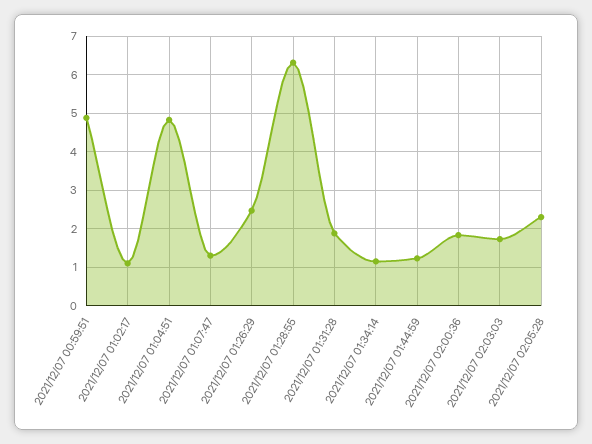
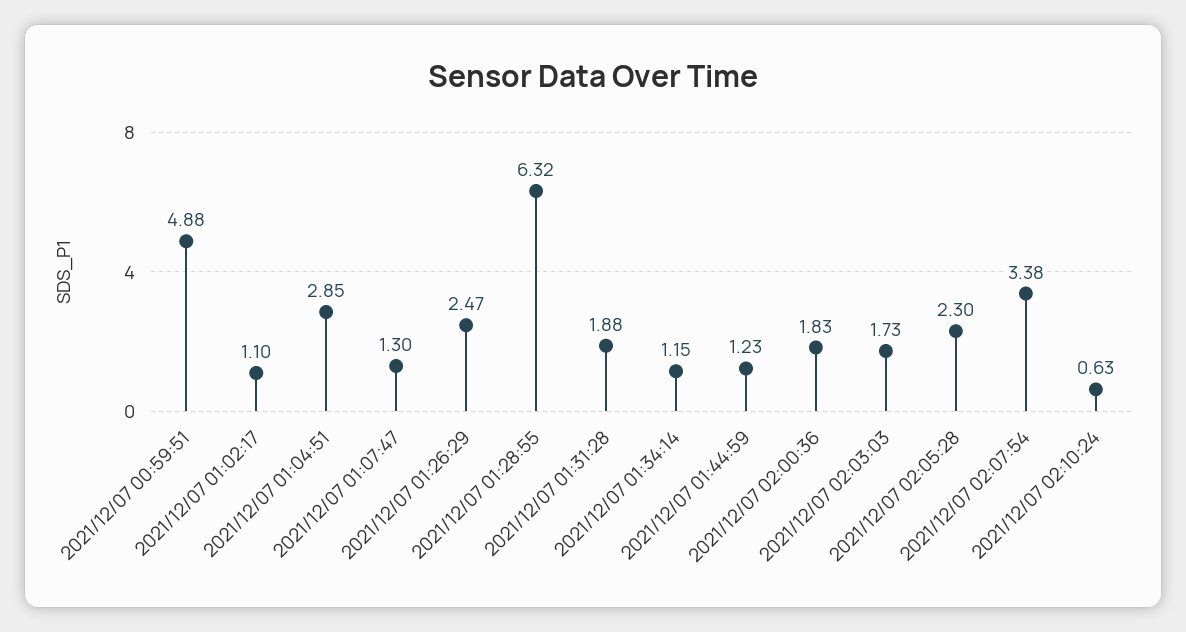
2021/12/07 01:04:51: 4.8 -> 2.85
2021/12/07 02:07:54: none -> 3.38
2021/12/07 02:10:24: none -> 0.63

